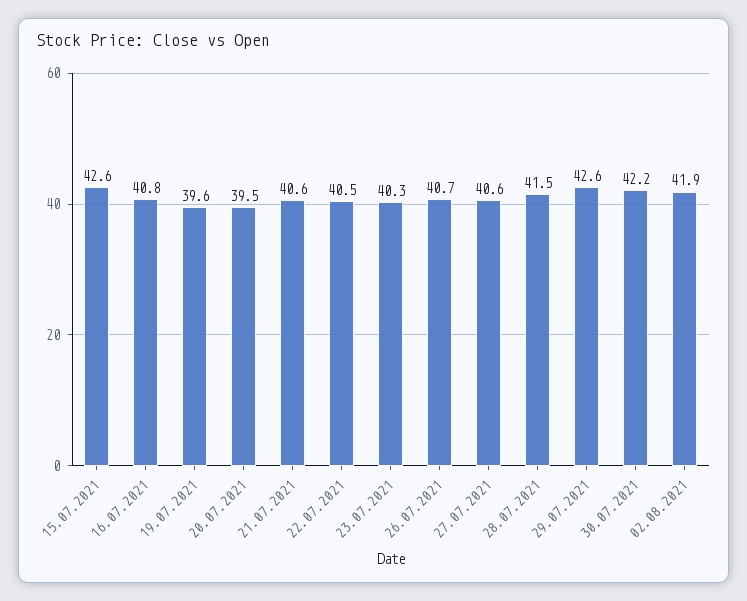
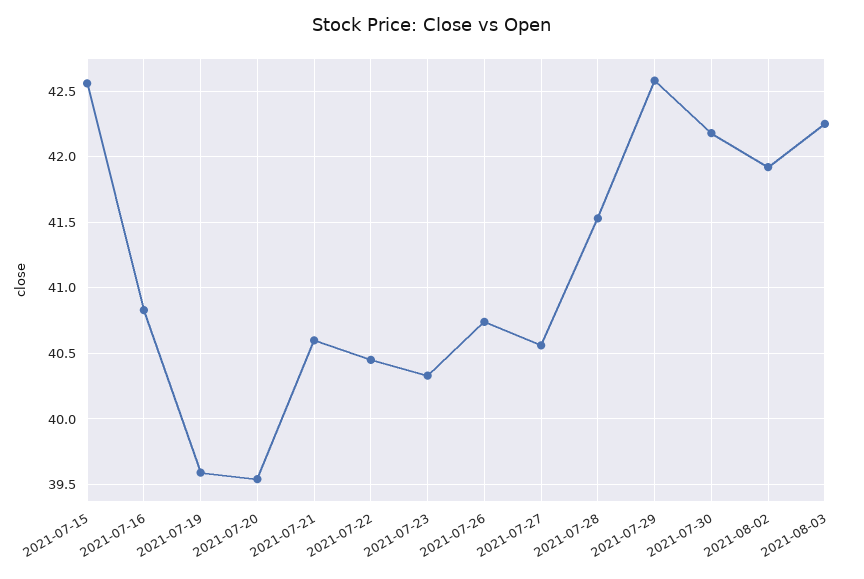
2021-08-03: none -> 42.25

